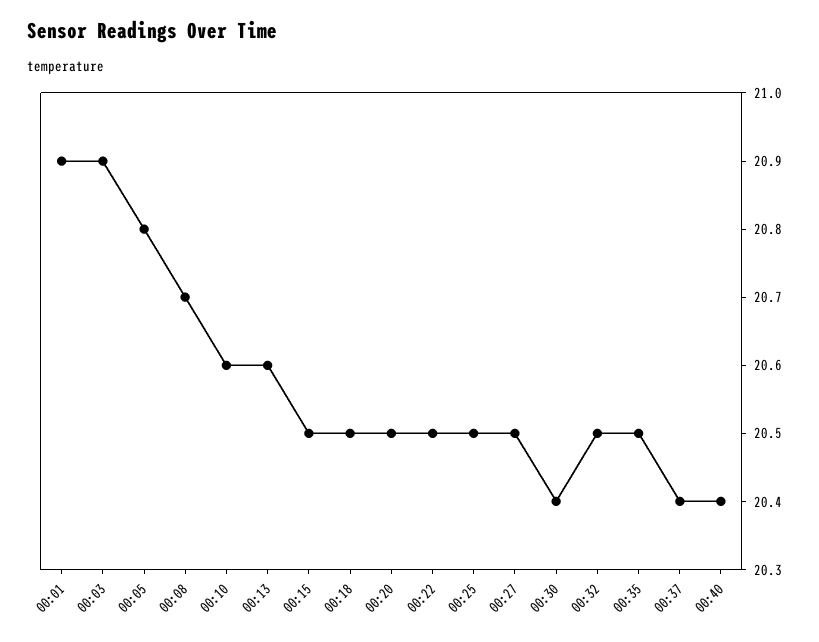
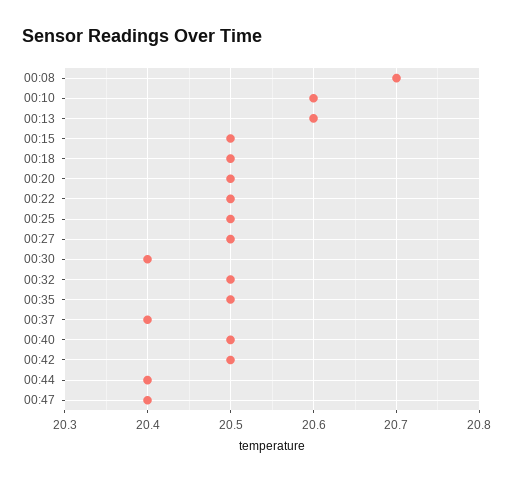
00:01: 20.9 -> none
00:03: 20.9 -> none
00:05: 20.8 -> none
00:40: 20.4 -> 20.5
00:42: none -> 20.5
00:44: none -> 20.4
00:47: none -> 20.4

